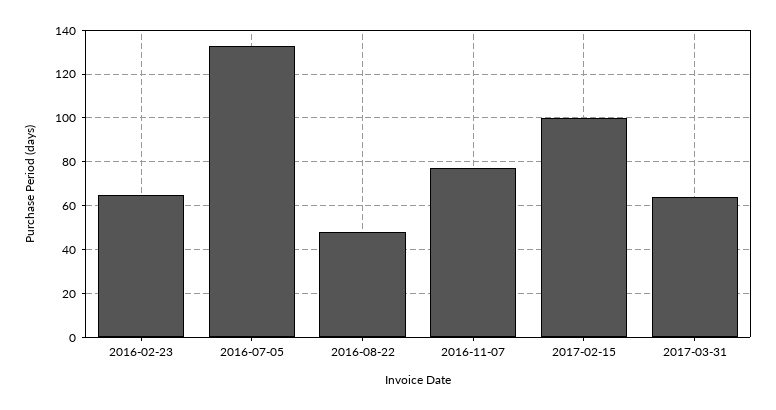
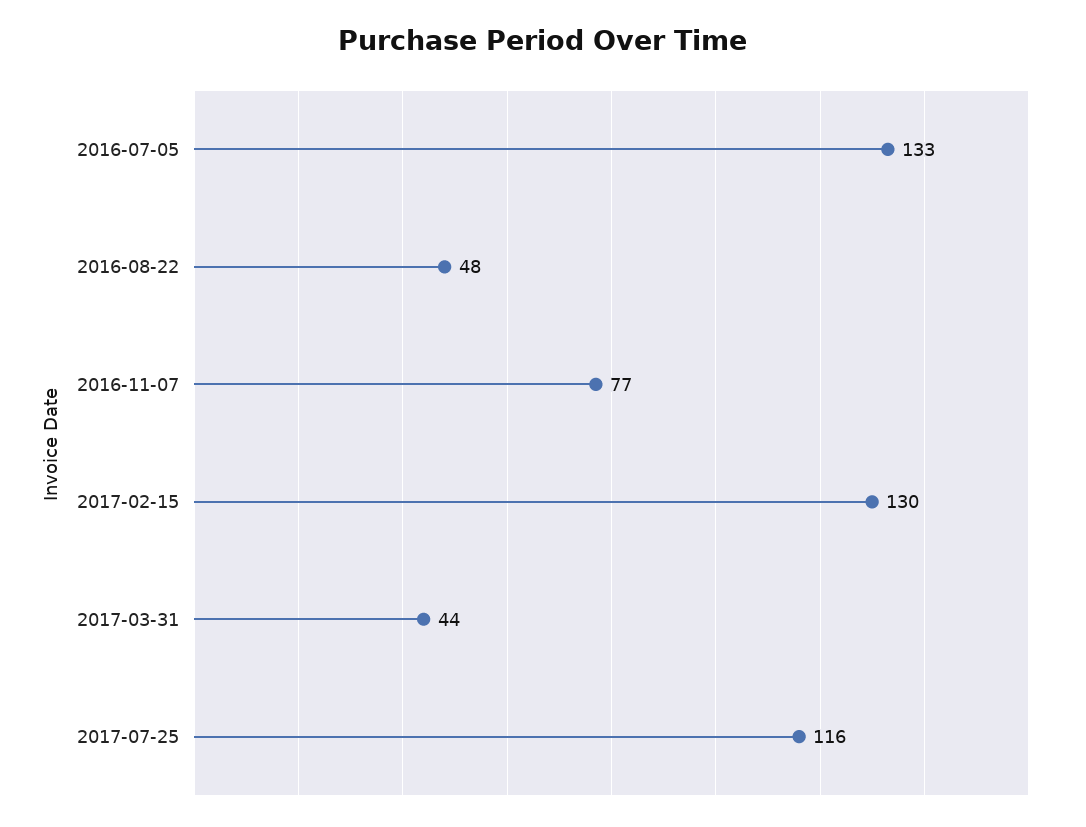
2016-02-23: 65 -> none
2017-02-15: 100 -> 130
2017-03-31: 65 -> 44
2017-07-25: none -> 116

